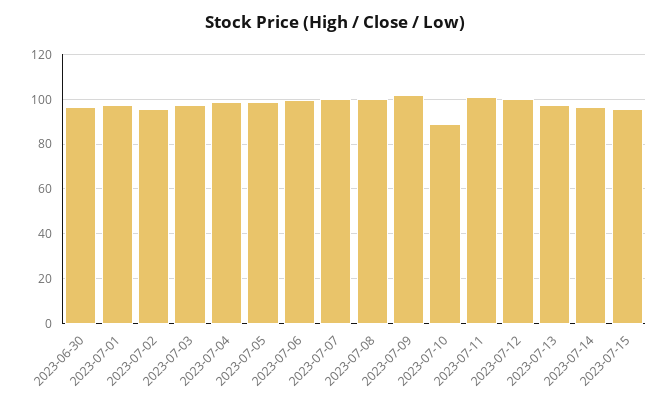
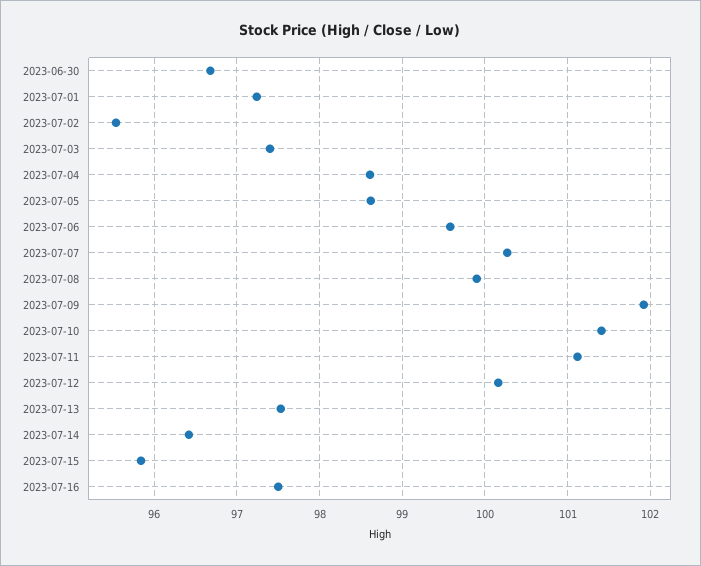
2023-07-10: 90 -> 101.4
2023-07-16: none -> 97.5

